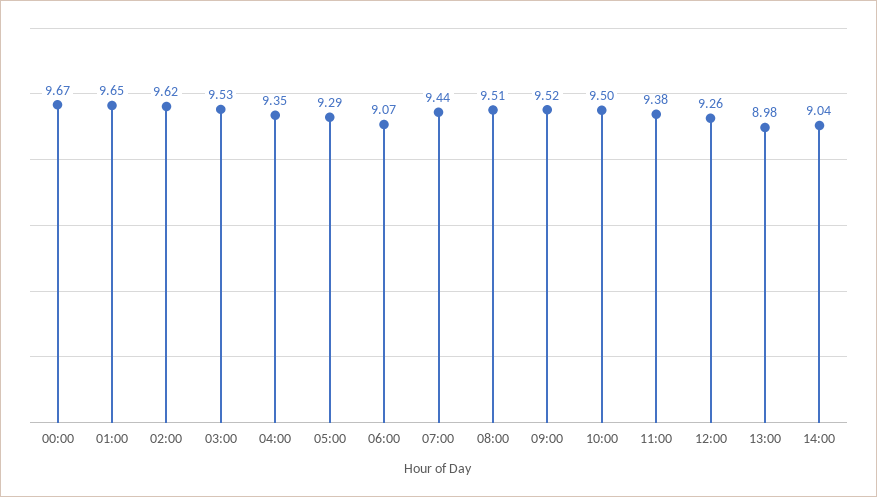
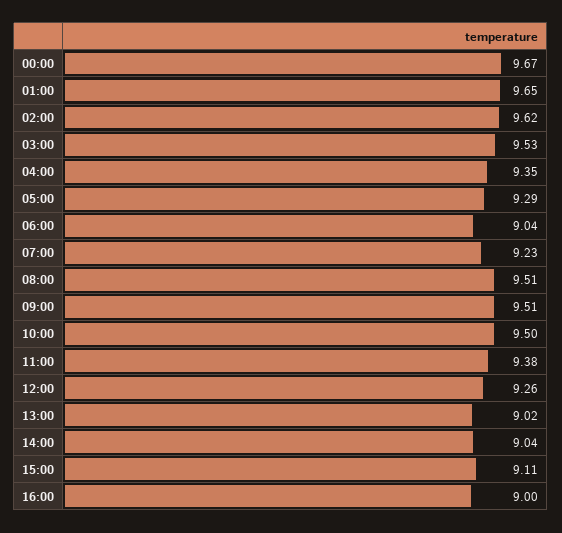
06:00: 9.07 -> 9.04
07:00: 9.44 -> 9.23
09:00: 9.52 -> 9.51
13:00: 8.98 -> 9.02
15:00: none -> 9.11
16:00: none -> 9

